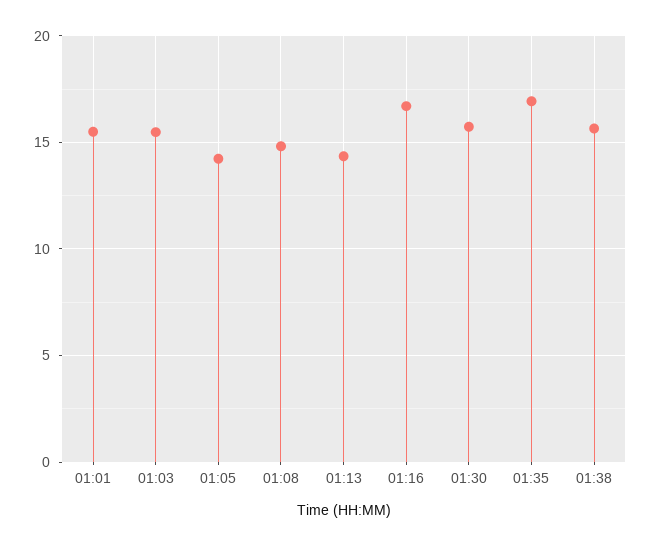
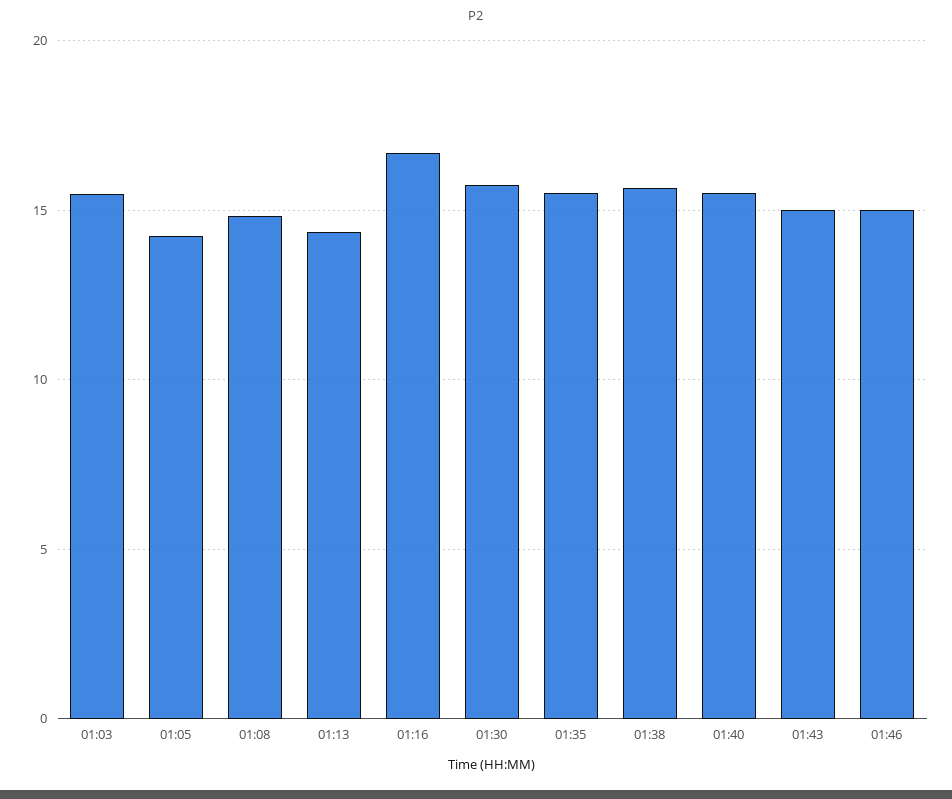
01:01: 15.5 -> none
01:35: 17 -> 15.5
01:40: none -> 15.5
01:43: none -> 15
01:46: none -> 15

